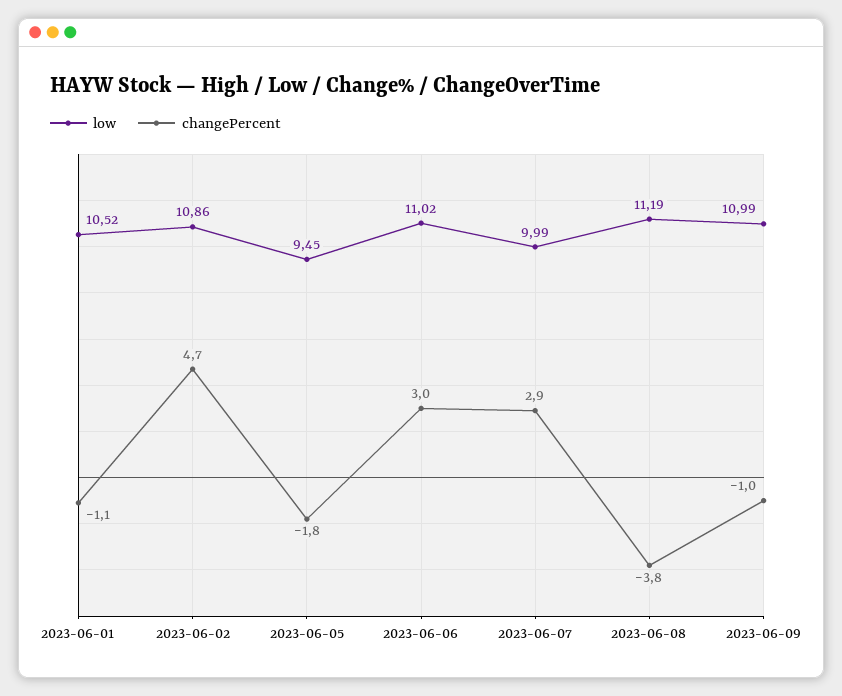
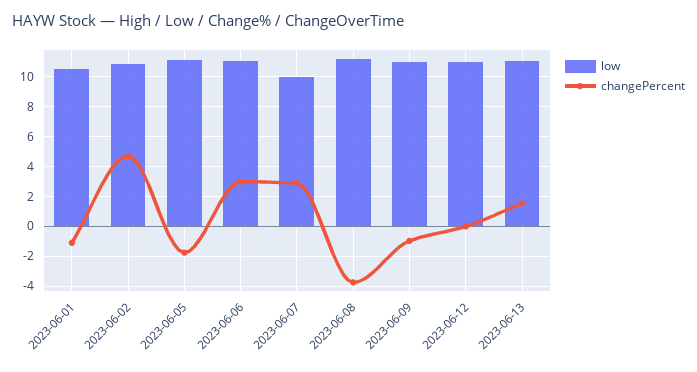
low, 2023-06-05: 9.45 -> 11
low, 2023-06-12: none -> 11
changePercent, 2023-06-12: none -> 0
low, 2023-06-13: none -> 11
changePercent, 2023-06-13: none -> 1.5

